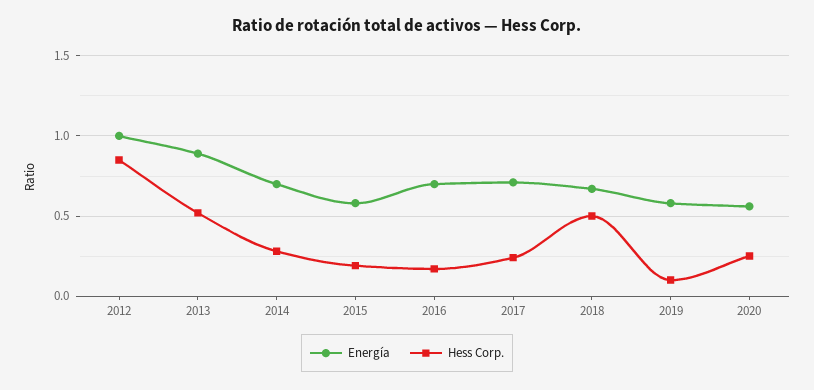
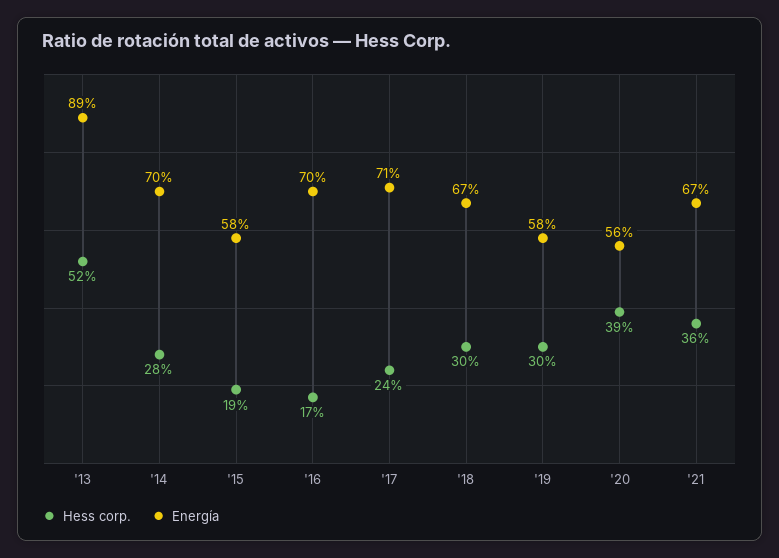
Energía, 2012: 1 -> none
Hess Corp., 2012: 0.85 -> none
Hess Corp., 2018: 0.5 -> 0.3
Hess Corp., 2019: 0.1 -> 0.3
Hess Corp., 2020: 0.25 -> 0.39
Hess Corp., '21: none -> 0.36
Energía, '21: none -> 0.67

